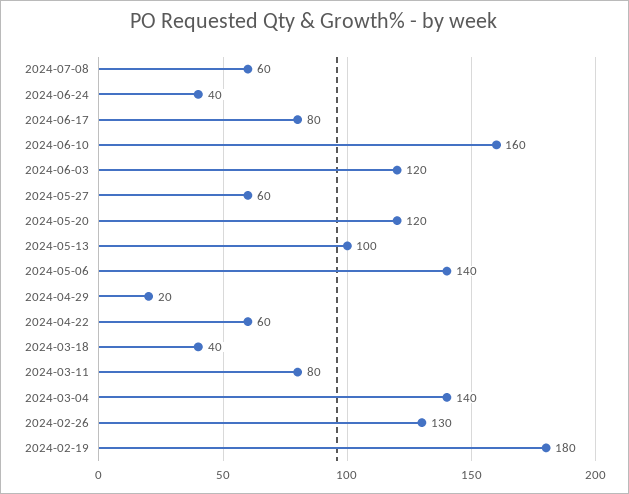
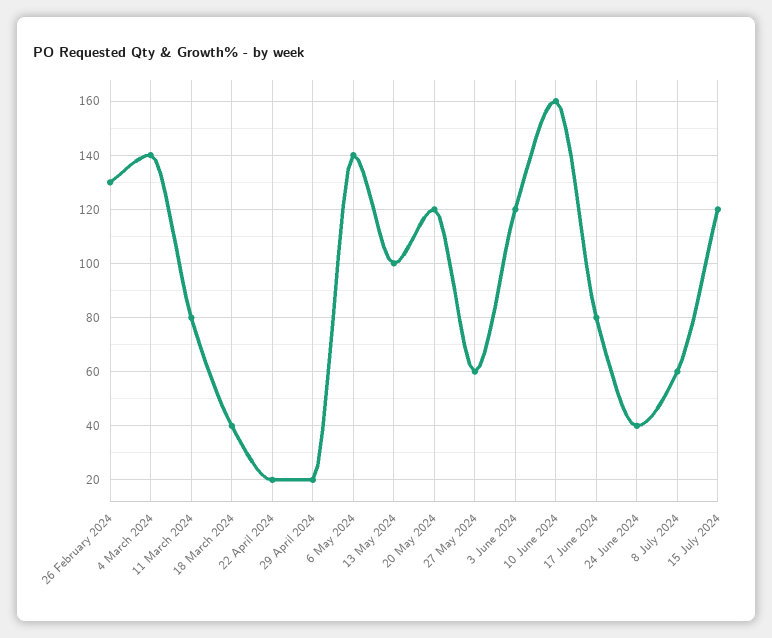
2024-04-22: 60 -> 20
2024-02-19: 180 -> none
15 July 2024: none -> 120

